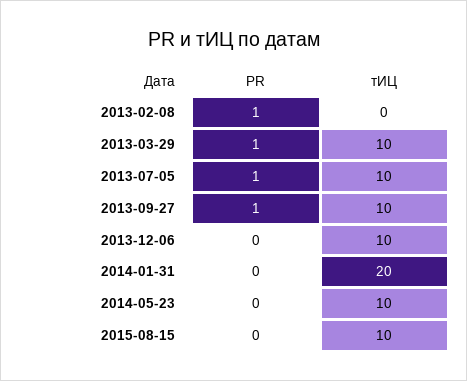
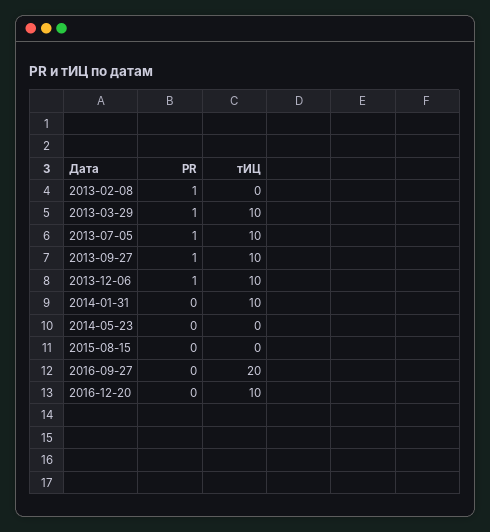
PR, 2013-12-06: 0 -> 1
тИЦ, 2014-01-31: 20 -> 10
тИЦ, 2014-05-23: 10 -> 0
тИЦ, 2015-08-15: 10 -> 0
PR, 2016-09-27: none -> 0
тИЦ, 2016-09-27: none -> 20
PR, 2016-12-20: none -> 0
тИЦ, 2016-12-20: none -> 10

